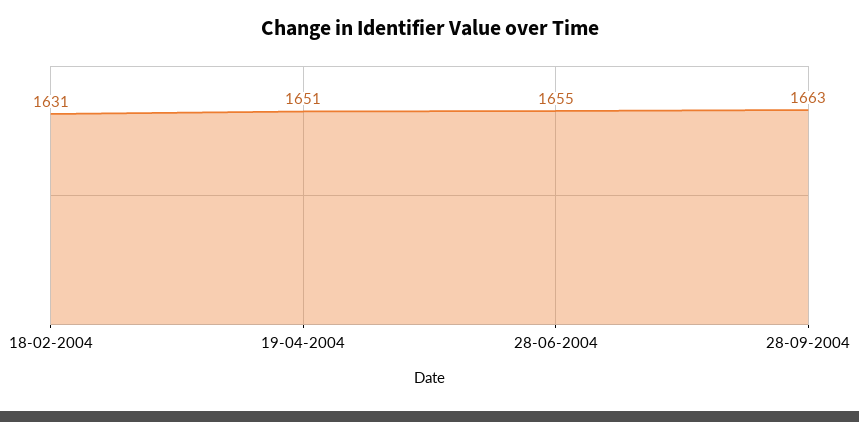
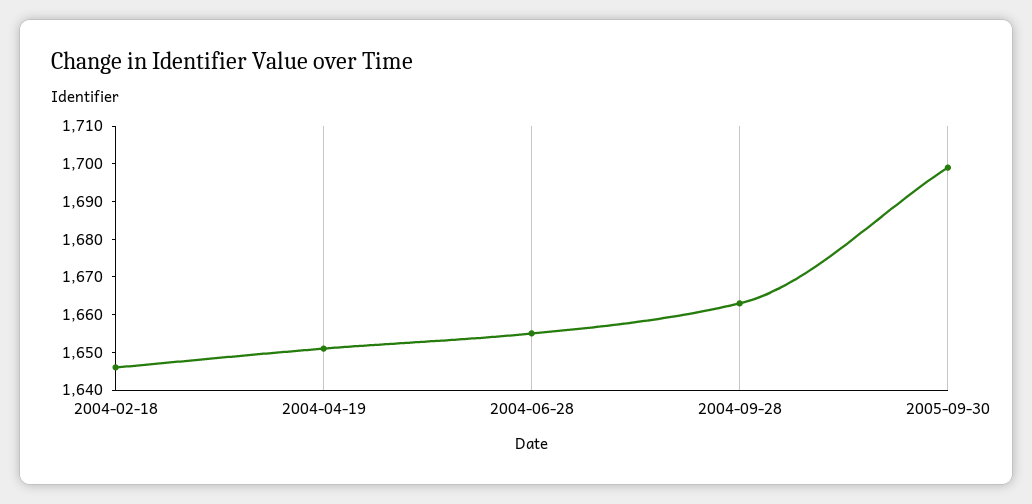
18-02-2004: 1631 -> 1645
2005-09-30: none -> 1700

